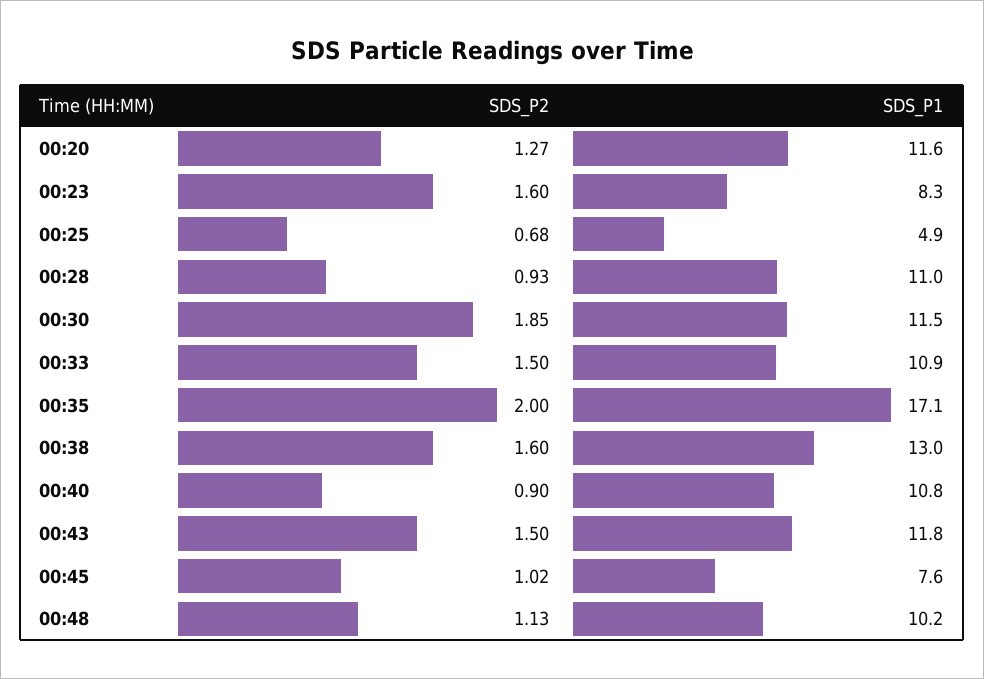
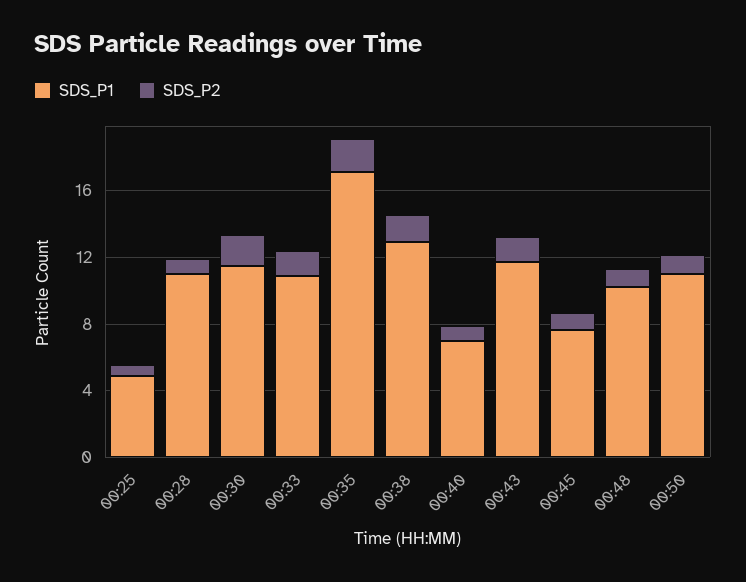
SDS_P2, 00:20: 1.27 -> none
SDS_P1, 00:20: 11.6 -> none
SDS_P2, 00:23: 1.6 -> none
SDS_P1, 00:23: 8.3 -> none
SDS_P1, 00:40: 10.8 -> 7
SDS_P1, 00:50: none -> 11
SDS_P2, 00:50: none -> 1

